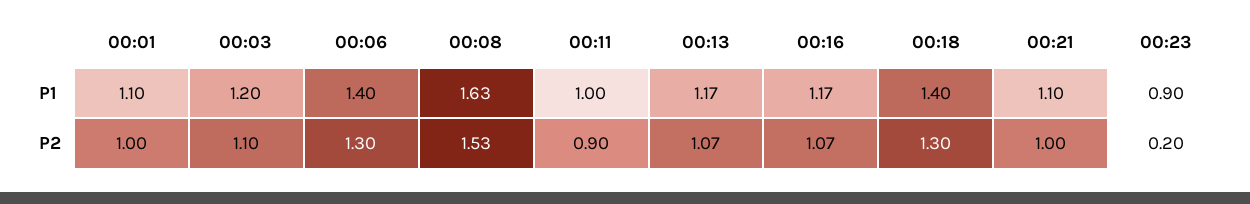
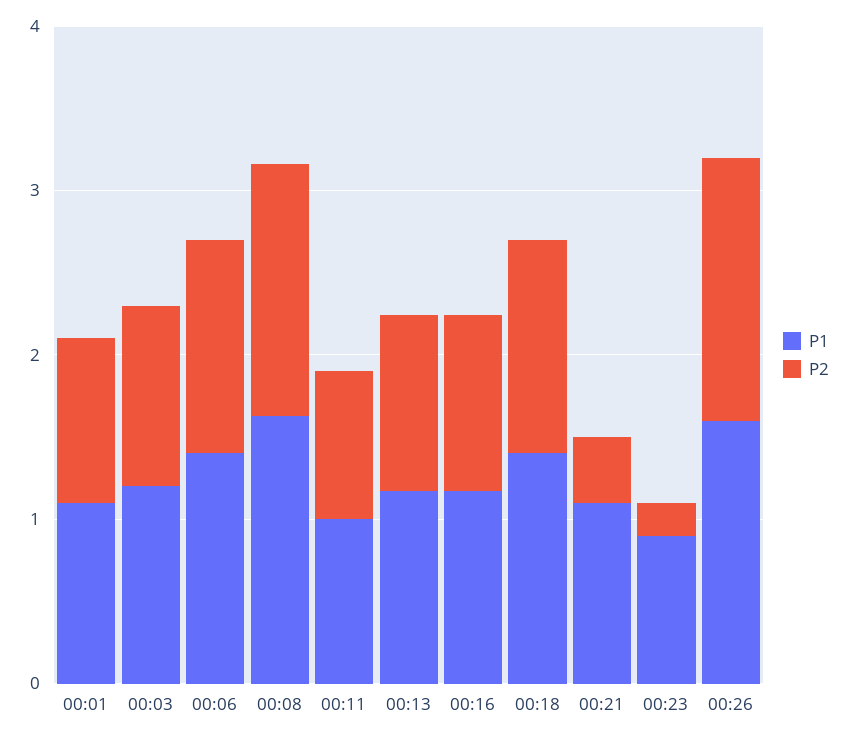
P2, 00:21: 1 -> 0.4
P1, 00:26: none -> 1.6
P2, 00:26: none -> 1.6

